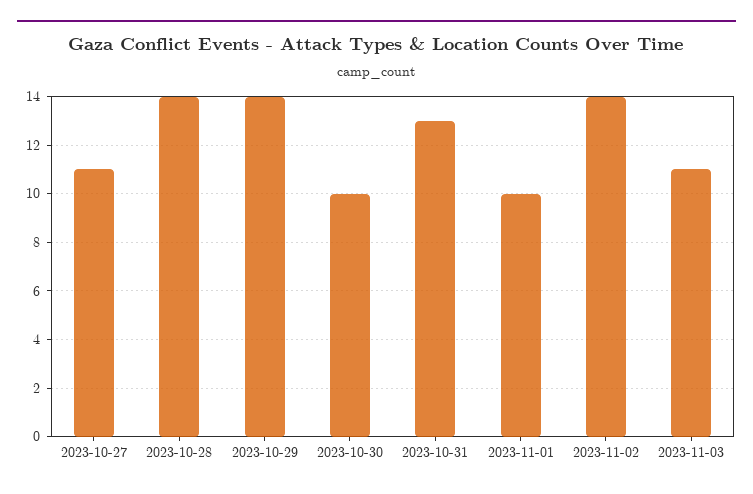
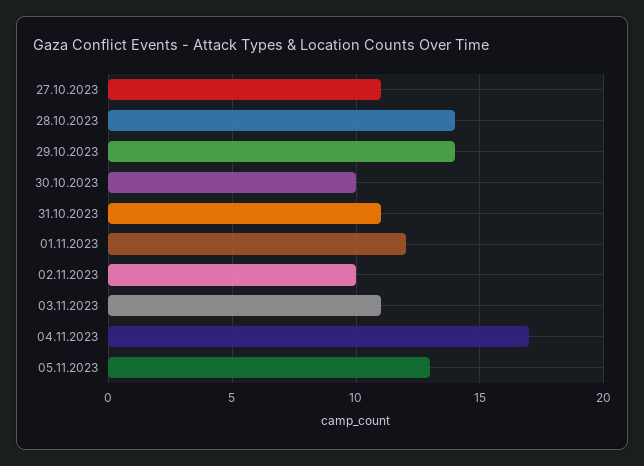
2023-10-31: 13 -> 11
2023-11-01: 10 -> 12
2023-11-02: 14 -> 10
04.11.2023: none -> 17
05.11.2023: none -> 13

